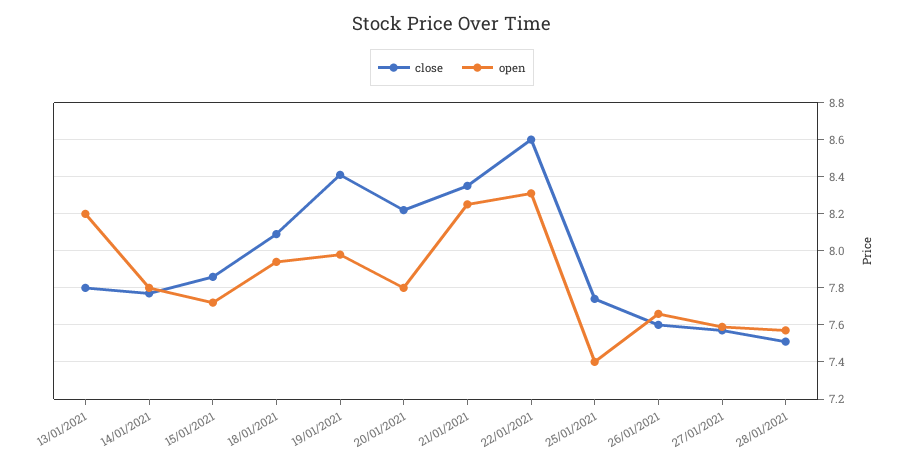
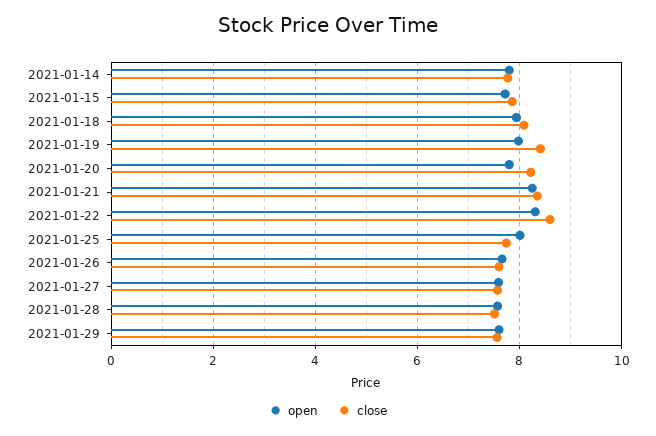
close, 13/01/2021: 7.8 -> none
open, 13/01/2021: 8.2 -> none
open, 25/01/2021: 7.4 -> 8
open, 2021-01-29: none -> 7.6
close, 2021-01-29: none -> 7.6

